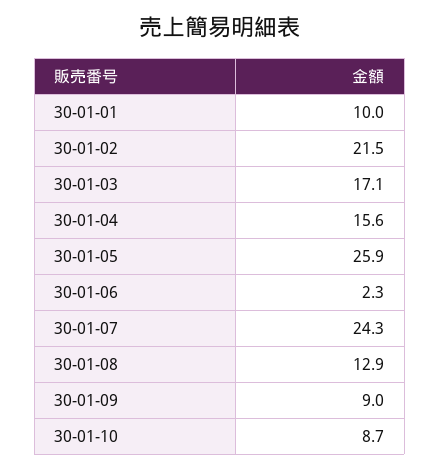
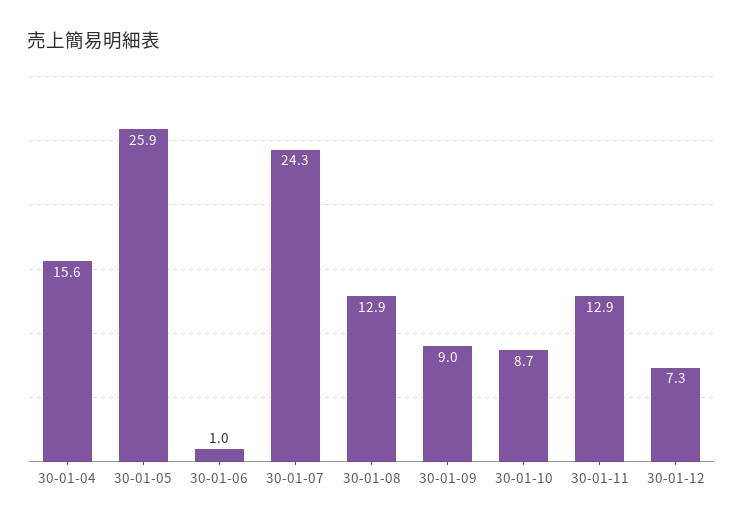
30-01-01: 10 -> none
30-01-02: 21.5 -> none
30-01-03: 17.1 -> none
30-01-06: 2.3 -> 1
30-01-11: none -> 12.9
30-01-12: none -> 7.3

